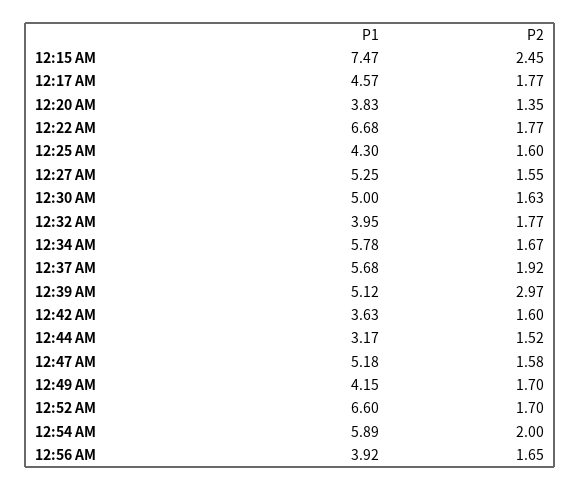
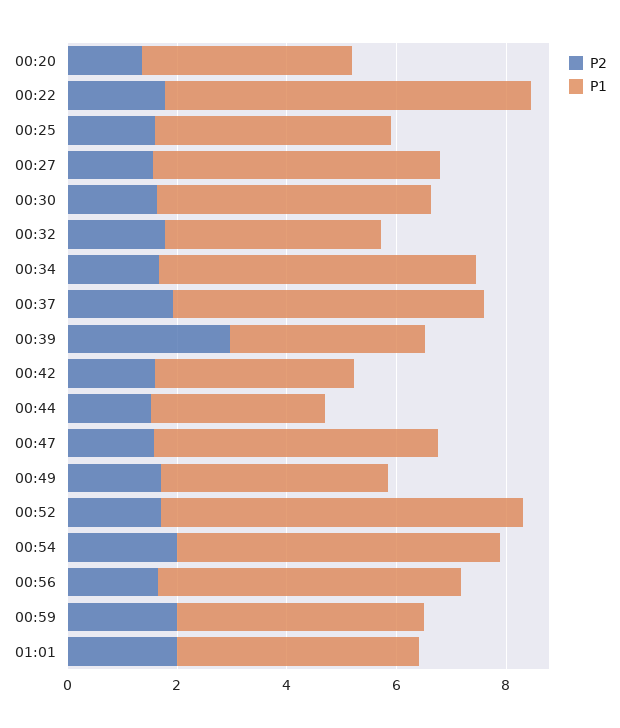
P1, 12:15 AM: 7.47 -> none
P2, 12:15 AM: 2.45 -> none
P1, 12:17 AM: 4.57 -> none
P2, 12:17 AM: 1.77 -> none
P1, 12:39 AM: 5.12 -> 3.5
P1, 12:56 AM: 3.92 -> 5.5
P2, 00:59: none -> 2
P1, 00:59: none -> 4.5
P2, 01:01: none -> 2
P1, 01:01: none -> 4.5

